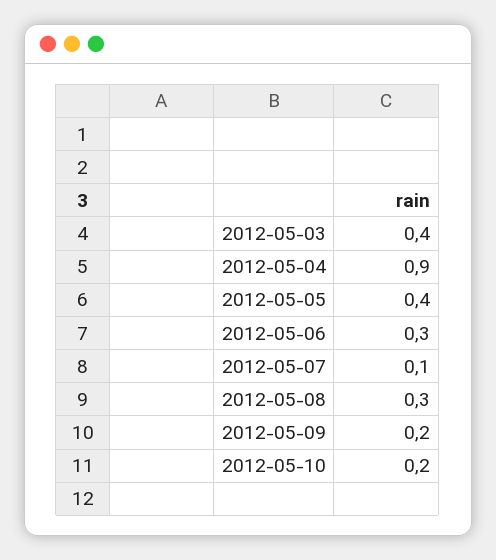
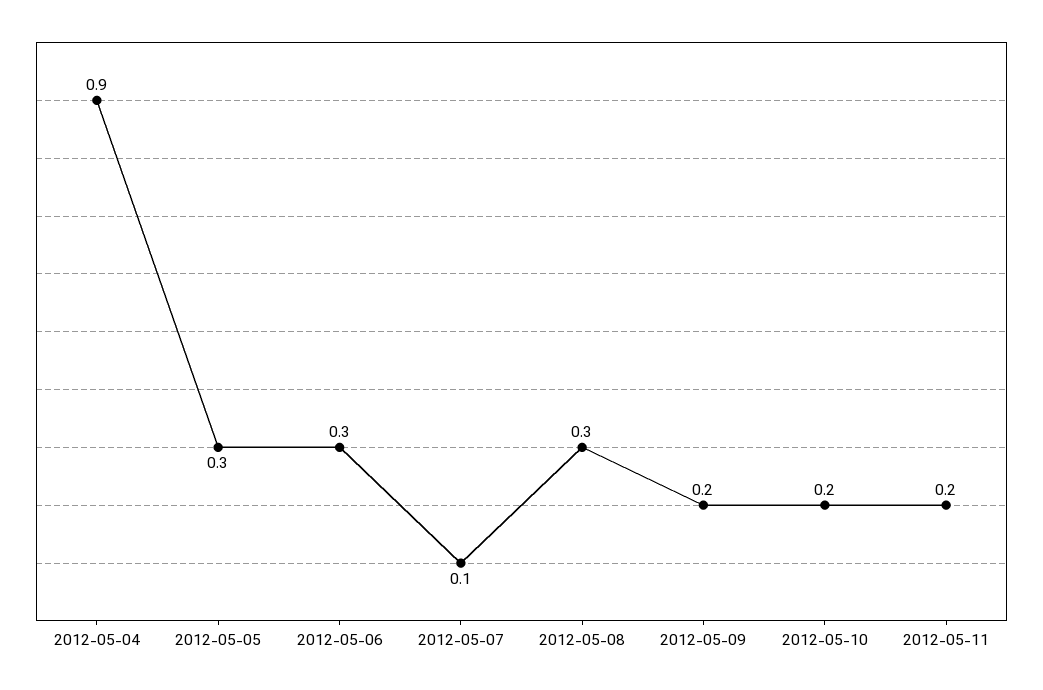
2012-05-03: 0.4 -> none
2012-05-05: 0.4 -> 0.3
2012-05-11: none -> 0.2

